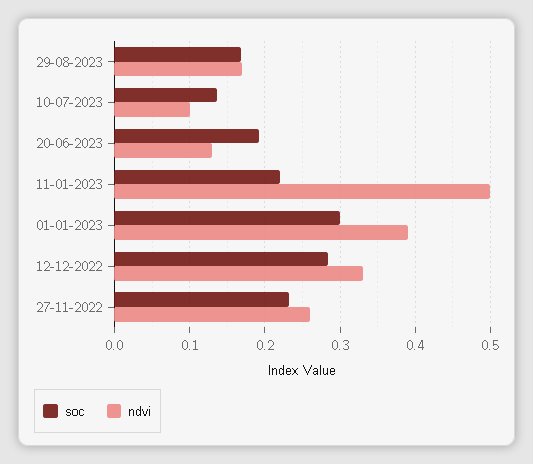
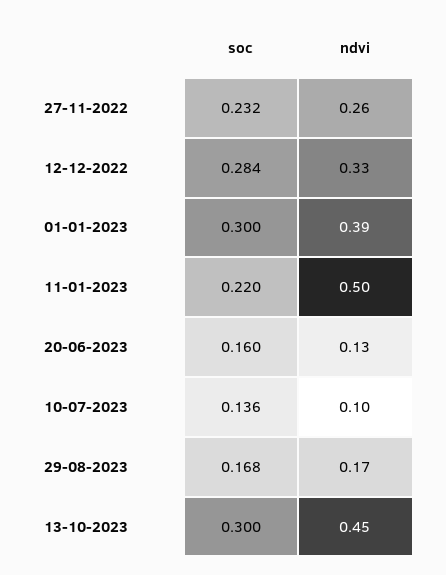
soc, 20-06-2023: 0.19 -> 0.16
soc, 13-10-2023: none -> 0.3
ndvi, 13-10-2023: none -> 0.45

